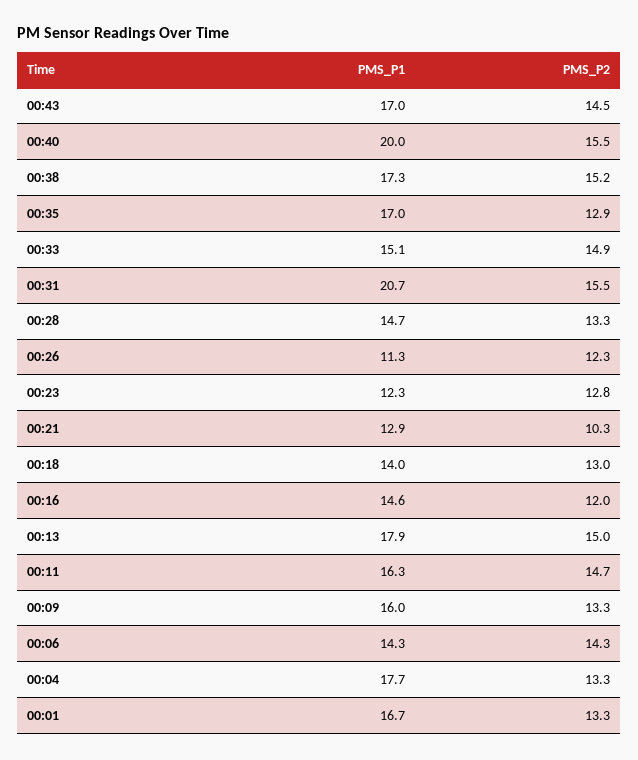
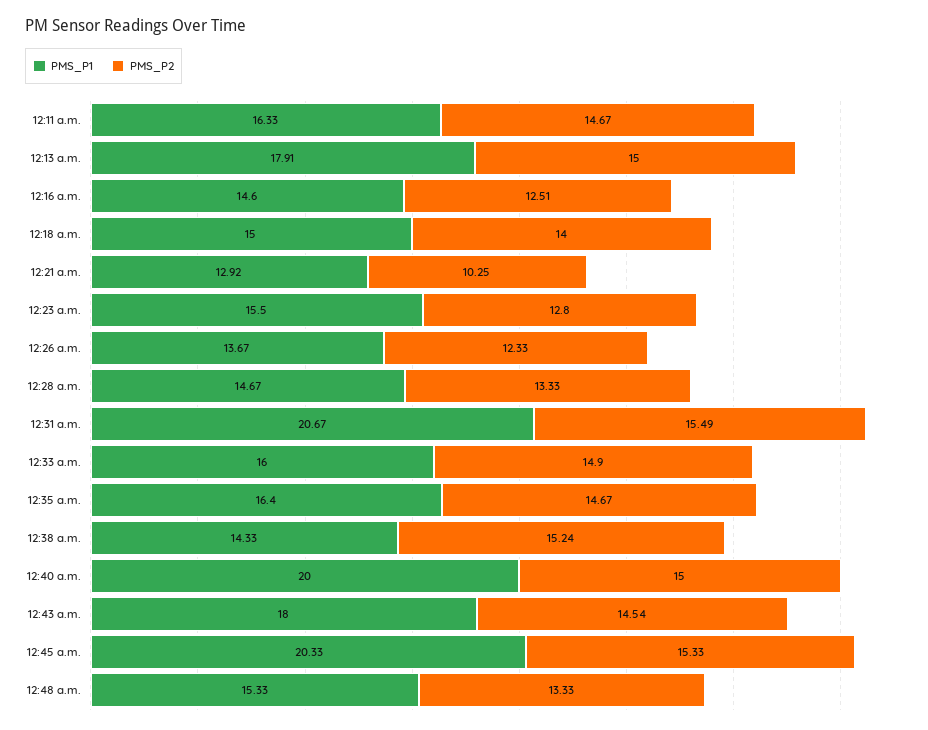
PMS_P1, 00:43: 17 -> 18
PMS_P2, 00:40: 15.5 -> 15
PMS_P1, 00:38: 17.3 -> 14.33
PMS_P1, 00:35: 17 -> 16.4
PMS_P2, 00:35: 12.9 -> 14.67
PMS_P1, 00:33: 15.1 -> 16
PMS_P1, 00:26: 11.3 -> 13.67
PMS_P1, 00:23: 12.3 -> 15.5
PMS_P1, 00:18: 14 -> 15
PMS_P2, 00:18: 13 -> 14
PMS_P2, 00:16: 12 -> 12.51
PMS_P1, 00:09: 16 -> none
PMS_P2, 00:09: 13.3 -> none
PMS_P1, 00:06: 14.3 -> none
PMS_P2, 00:06: 14.3 -> none
PMS_P1, 00:04: 17.7 -> none
PMS_P2, 00:04: 13.3 -> none
PMS_P1, 00:01: 16.7 -> none
PMS_P2, 00:01: 13.3 -> none
PMS_P1, 12:45 a.m.: none -> 20.33
PMS_P2, 12:45 a.m.: none -> 15.33
PMS_P1, 12:48 a.m.: none -> 15.33
PMS_P2, 12:48 a.m.: none -> 13.33

